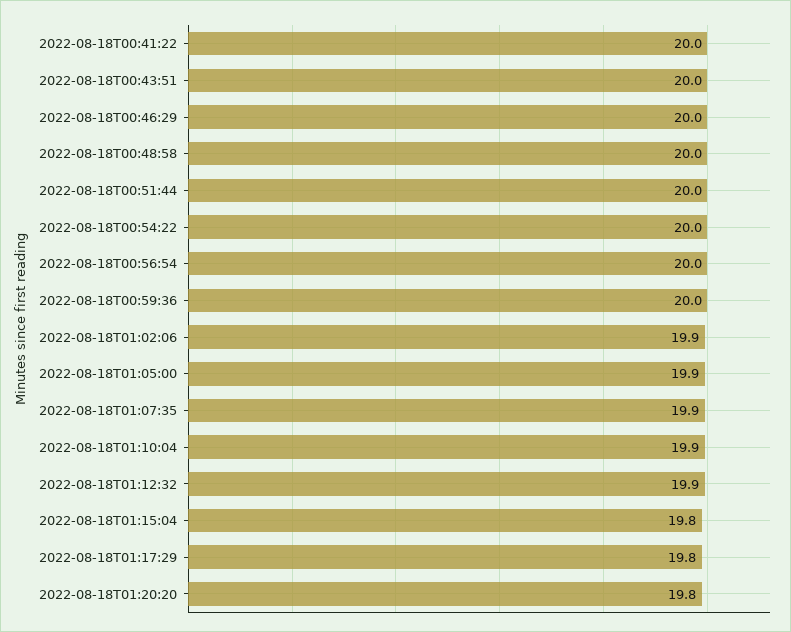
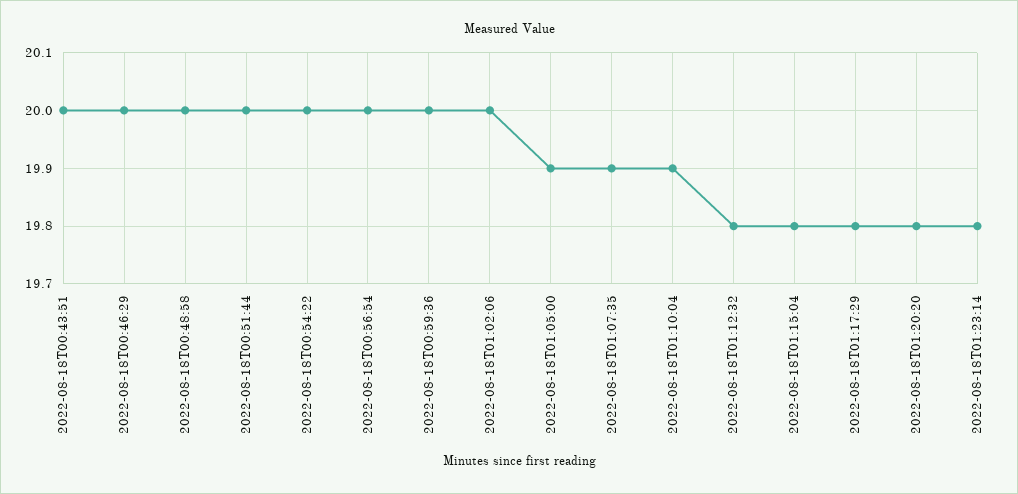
2022-08-18T00:41:22: 20 -> none
2022-08-18T01:02:06: 19.9 -> 20
2022-08-18T01:12:32: 19.9 -> 19.8
2022-08-18T01:23:14: none -> 19.8

